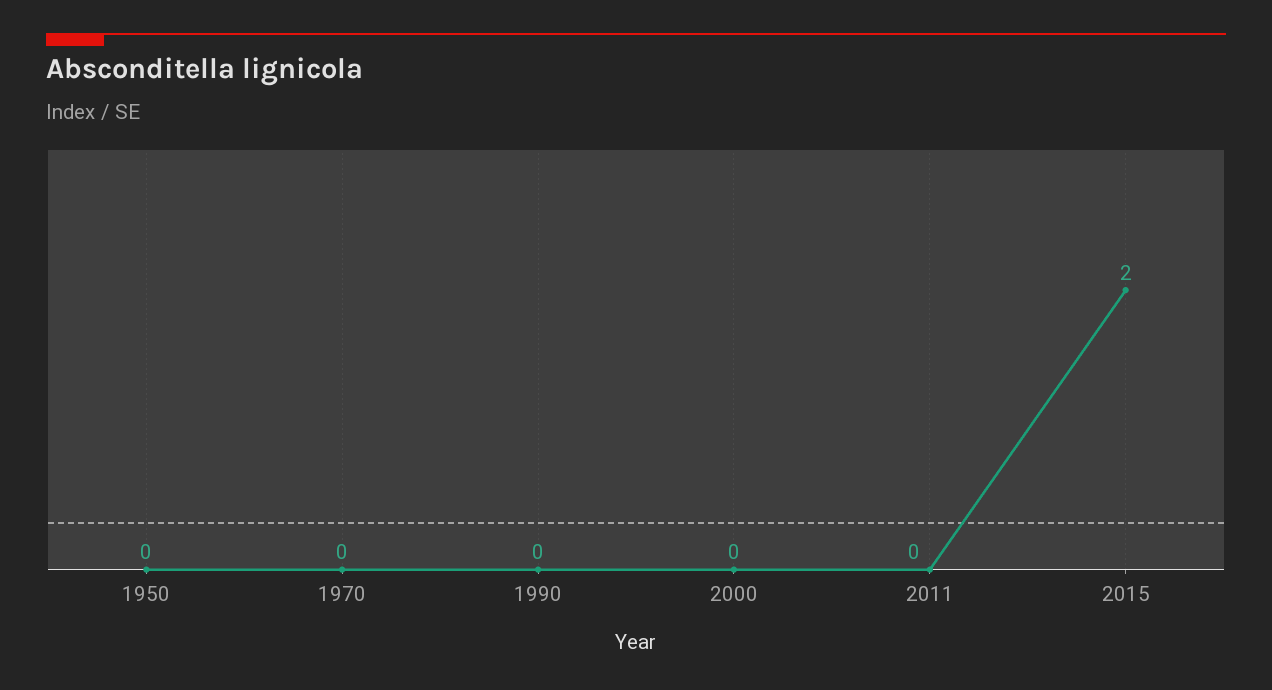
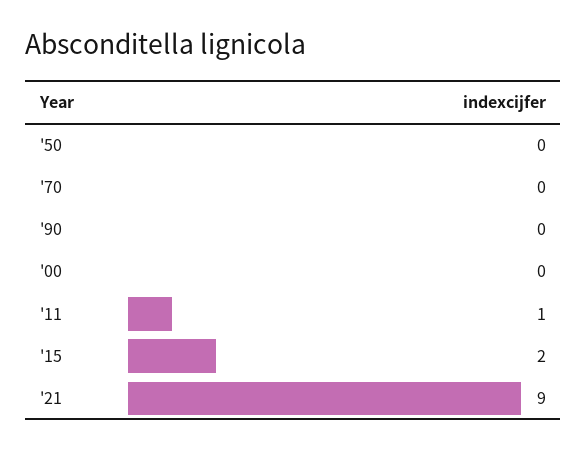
2011: 0 -> 1
'21: none -> 9

